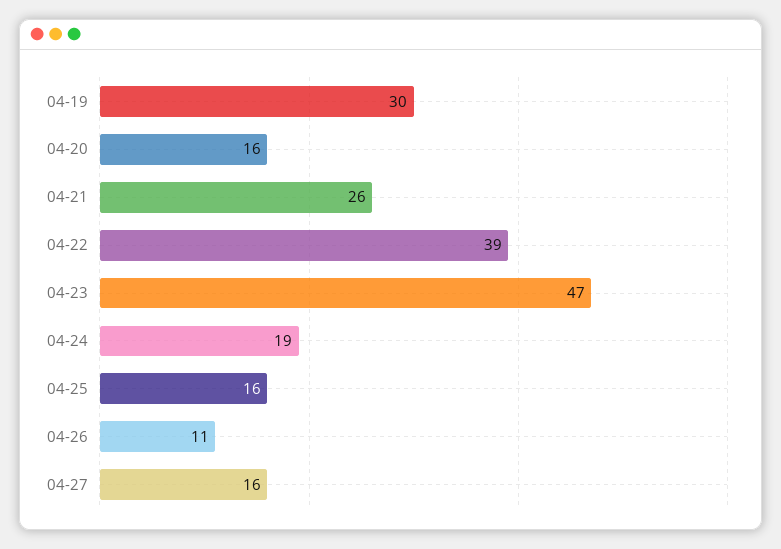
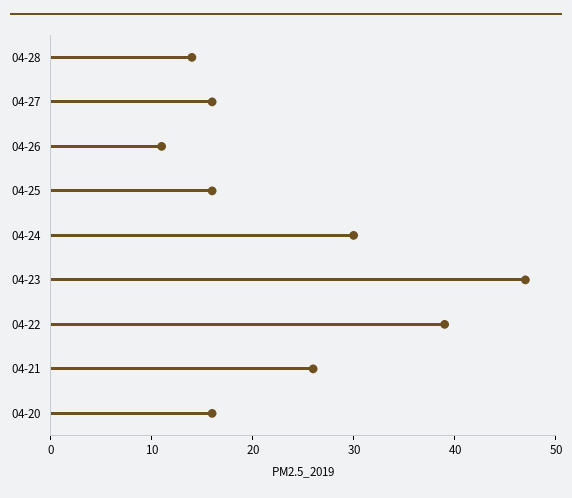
04-19: 30 -> none
04-24: 19 -> 30
04-28: none -> 14

